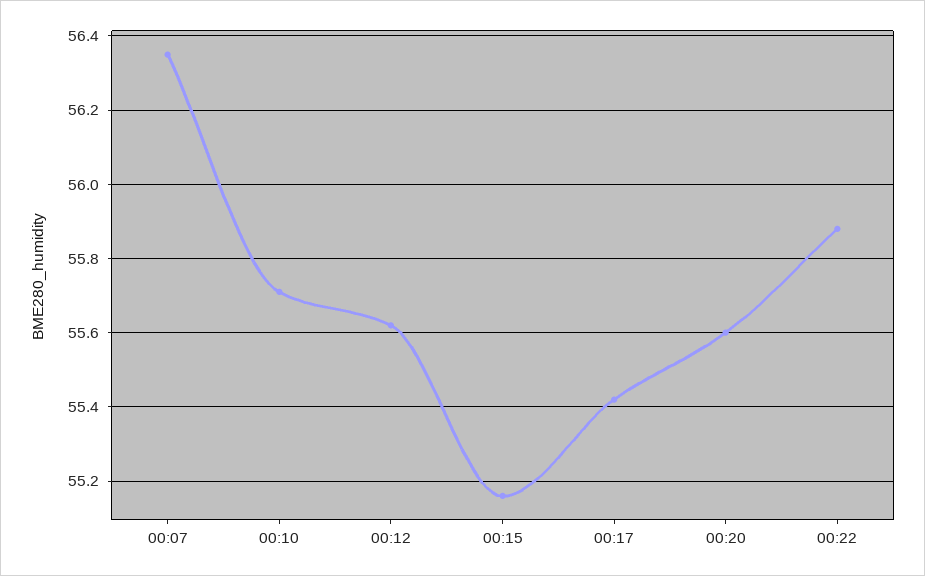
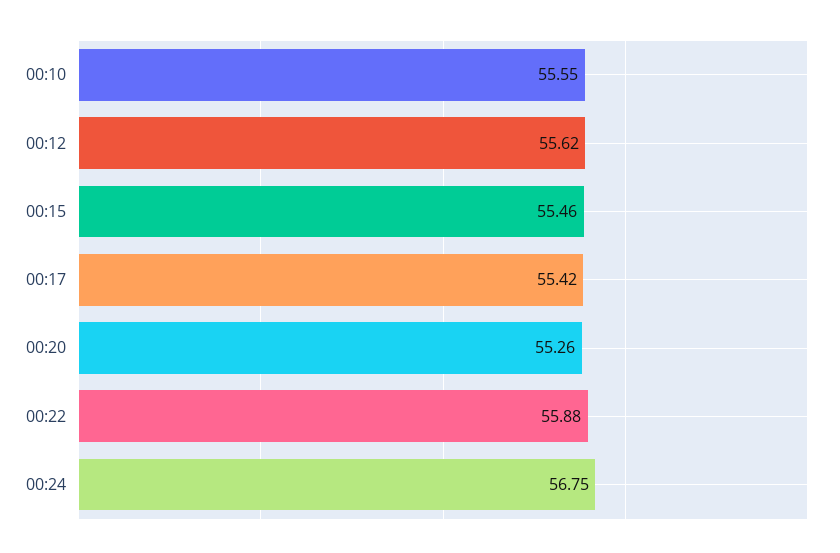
00:07: 56.35 -> none
00:10: 55.7 -> 55.55
00:15: 55.15 -> 55.46
00:20: 55.6 -> 55.26
00:24: none -> 56.75

